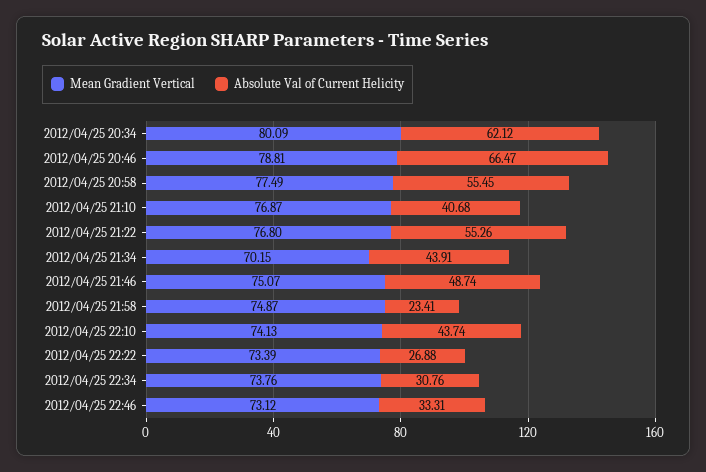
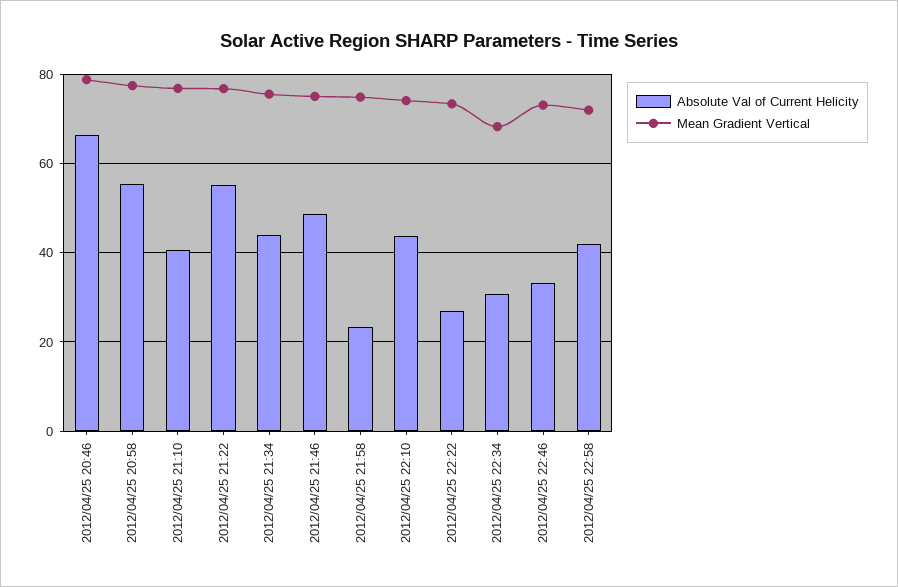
Mean Gradient Vertical, 2012/04/25 20:34: 80.09 -> none
Absolute Val of Current Helicity, 2012/04/25 20:34: 62.12 -> none
Mean Gradient Vertical, 2012/04/25 21:34: 70.15 -> 76
Mean Gradient Vertical, 2012/04/25 22:34: 73.76 -> 68
Absolute Val of Current Helicity, 2012/04/25 22:58: none -> 42
Mean Gradient Vertical, 2012/04/25 22:58: none -> 72

